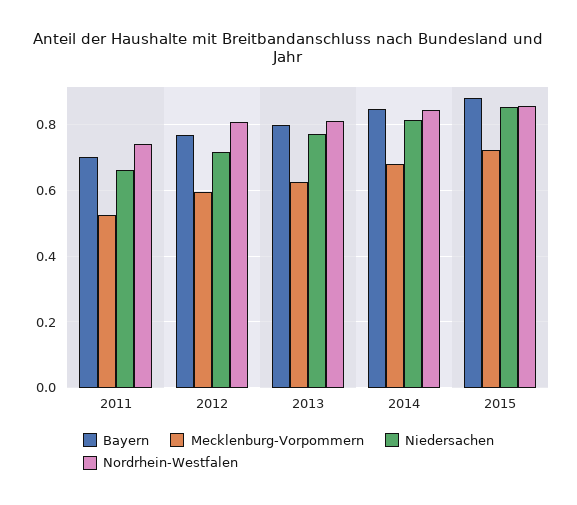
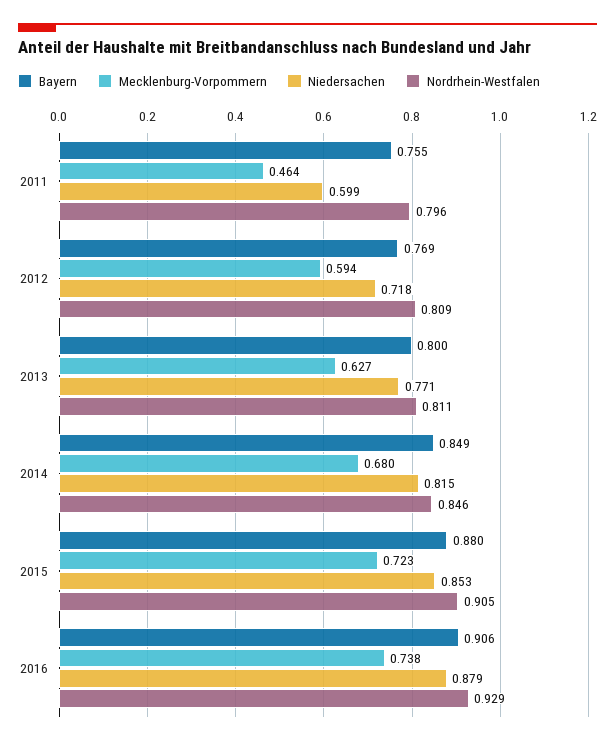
Bayern, 2011: 0.7 -> 0.755
Mecklenburg-Vorpommern, 2011: 0.52 -> 0.464
Niedersachen, 2011: 0.66 -> 0.599
Nordrhein-Westfalen, 2011: 0.74 -> 0.796
Nordrhein-Westfalen, 2015: 0.86 -> 0.905
Bayern, 2016: none -> 0.906
Mecklenburg-Vorpommern, 2016: none -> 0.738
Niedersachen, 2016: none -> 0.879
Nordrhein-Westfalen, 2016: none -> 0.929

